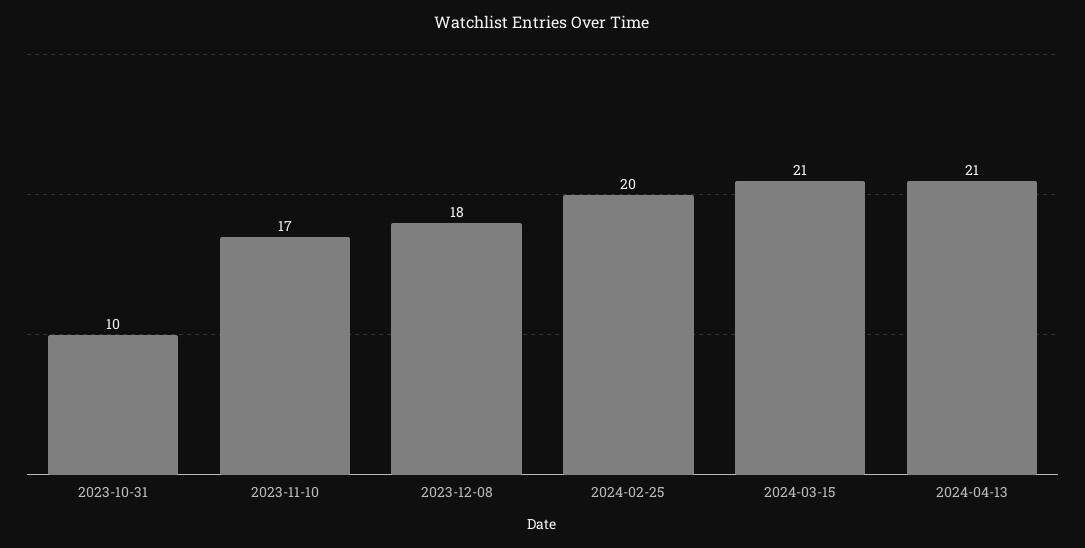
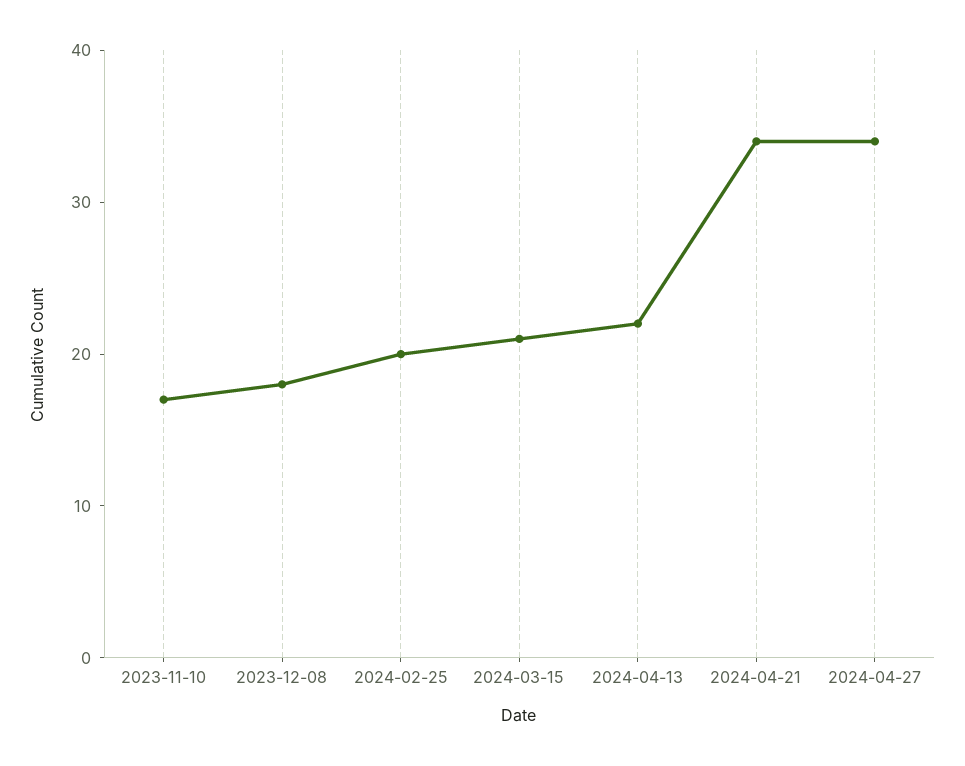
2023-10-31: 10 -> none
2024-04-13: 21 -> 22
2024-04-21: none -> 34
2024-04-27: none -> 34

